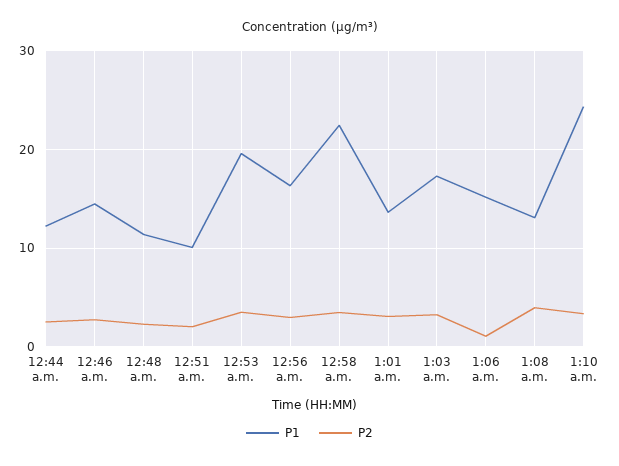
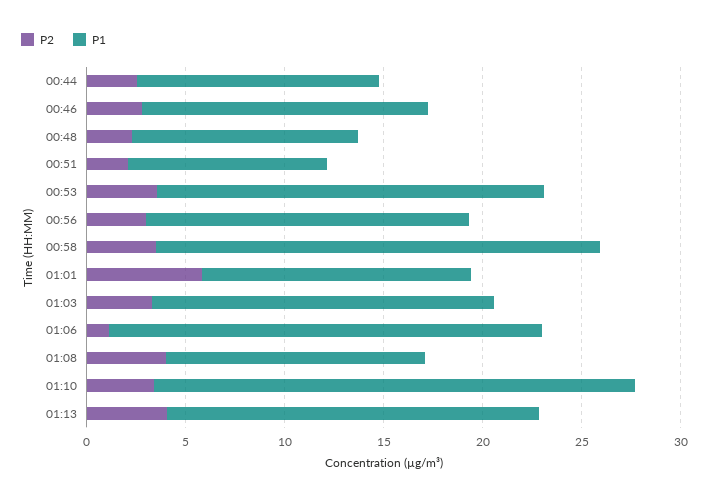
P2, 1:01 a.m.: 3 -> 6
P1, 1:06 a.m.: 15 -> 22
P2, 01:13: none -> 4
P1, 01:13: none -> 19

